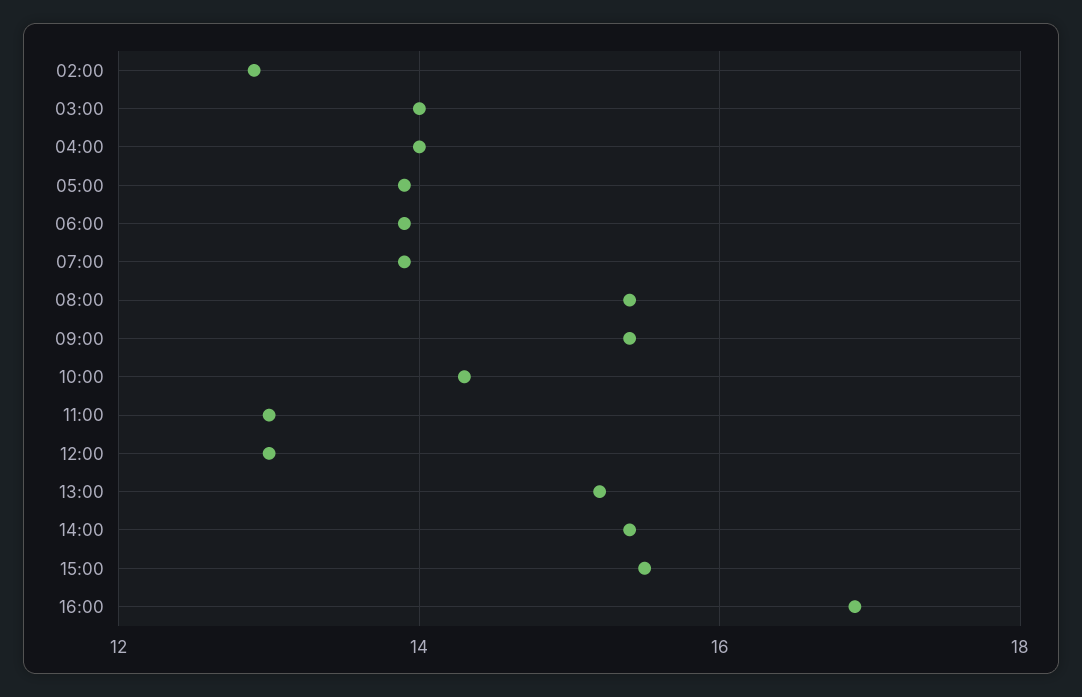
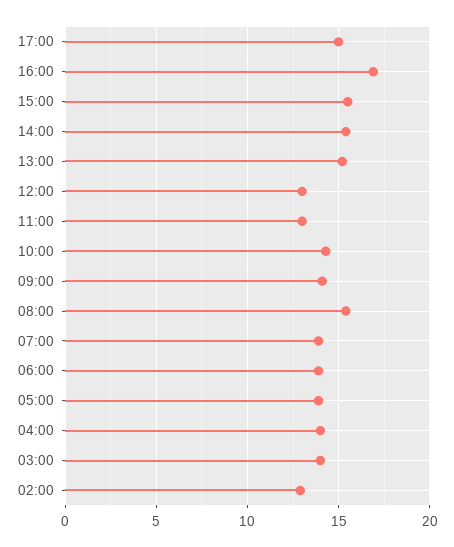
09:00: 15.5 -> 14
17:00: none -> 15

